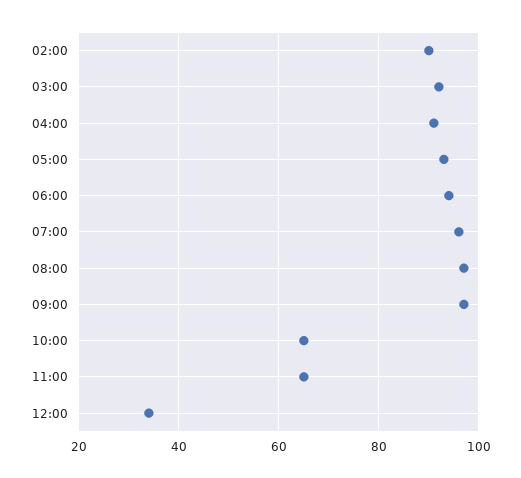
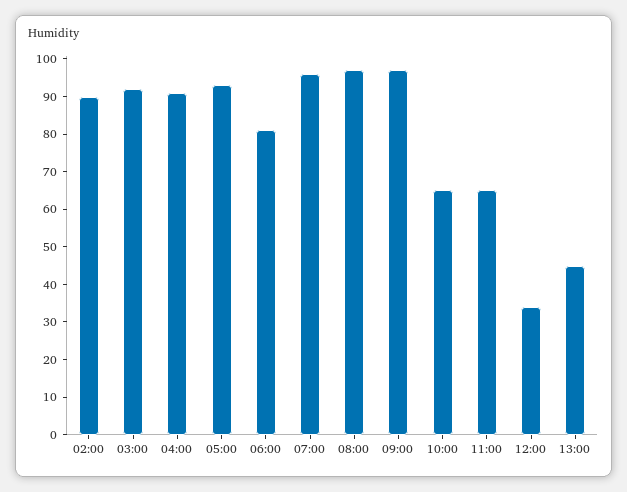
06:00: 95 -> 80
13:00: none -> 45

